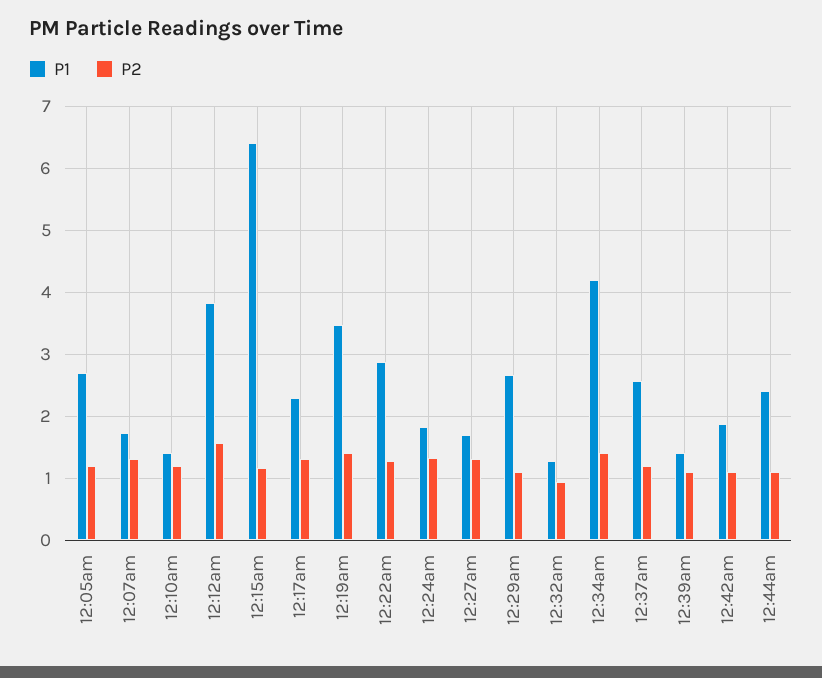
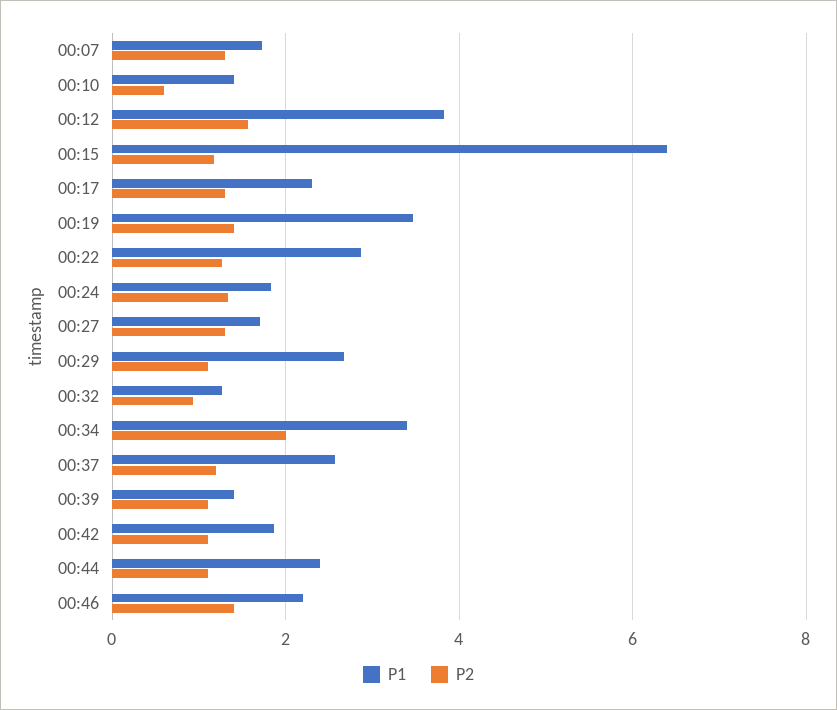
P1, 12:05am: 2.7 -> none
P2, 12:05am: 1.2 -> none
P2, 12:10am: 1.2 -> 0.6
P1, 12:34am: 4.2 -> 3.4
P2, 12:34am: 1.4 -> 2
P1, 00:46: none -> 2.2
P2, 00:46: none -> 1.4

